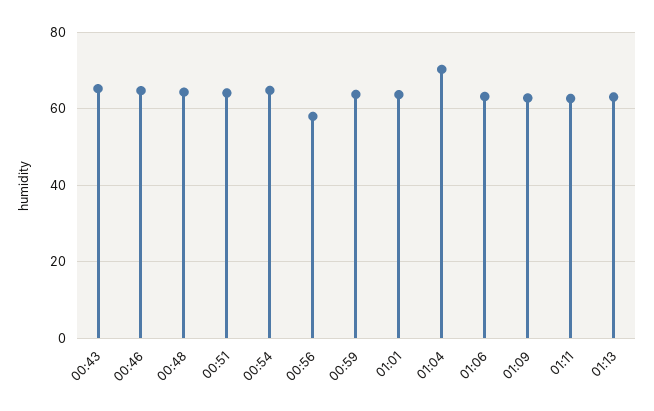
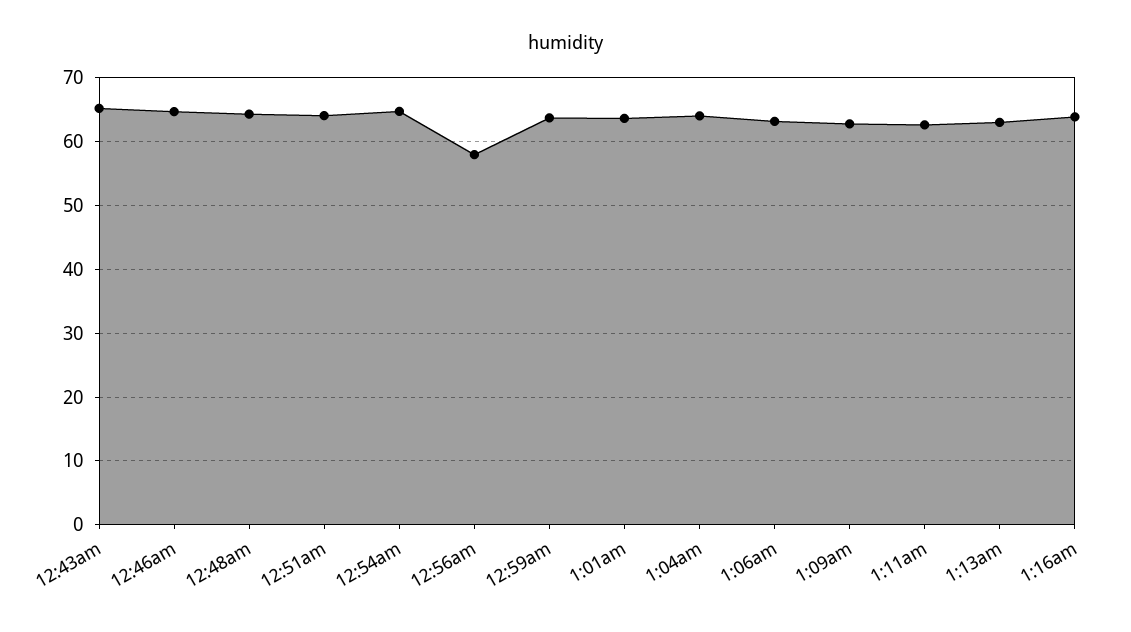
01:04: 70 -> 64
1:16am: none -> 64

